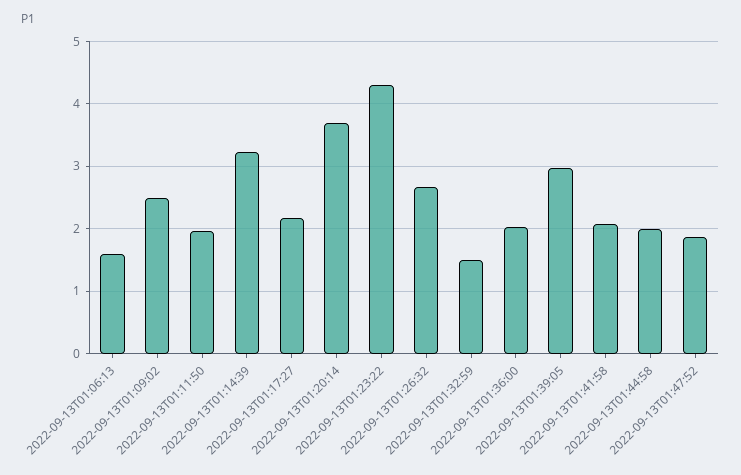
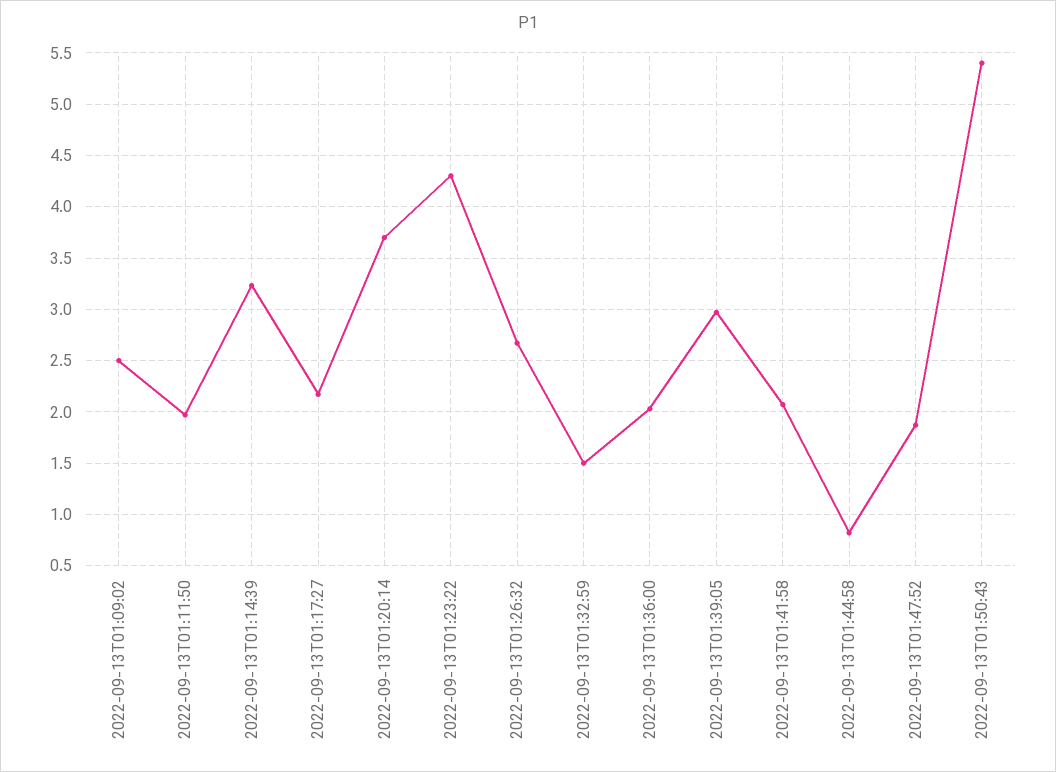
2022-09-13T01:06:13: 1.6 -> none
2022-09-13T01:44:58: 2 -> 0.8
2022-09-13T01:50:43: none -> 5.4

